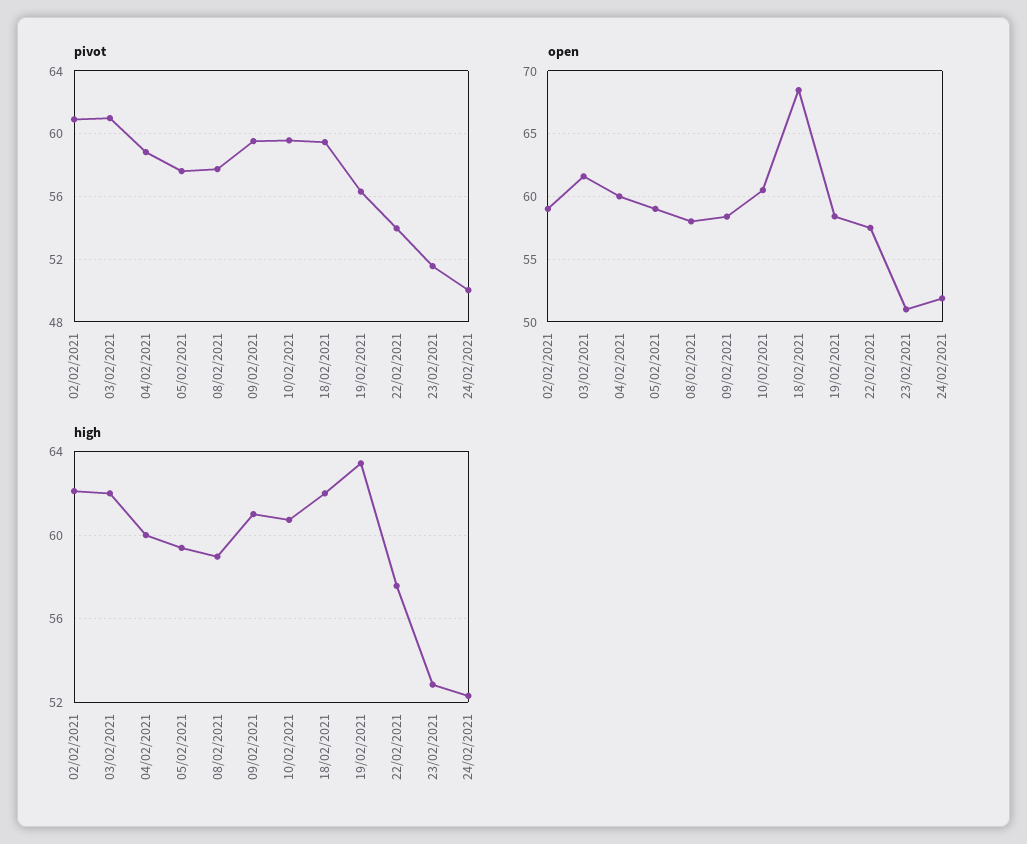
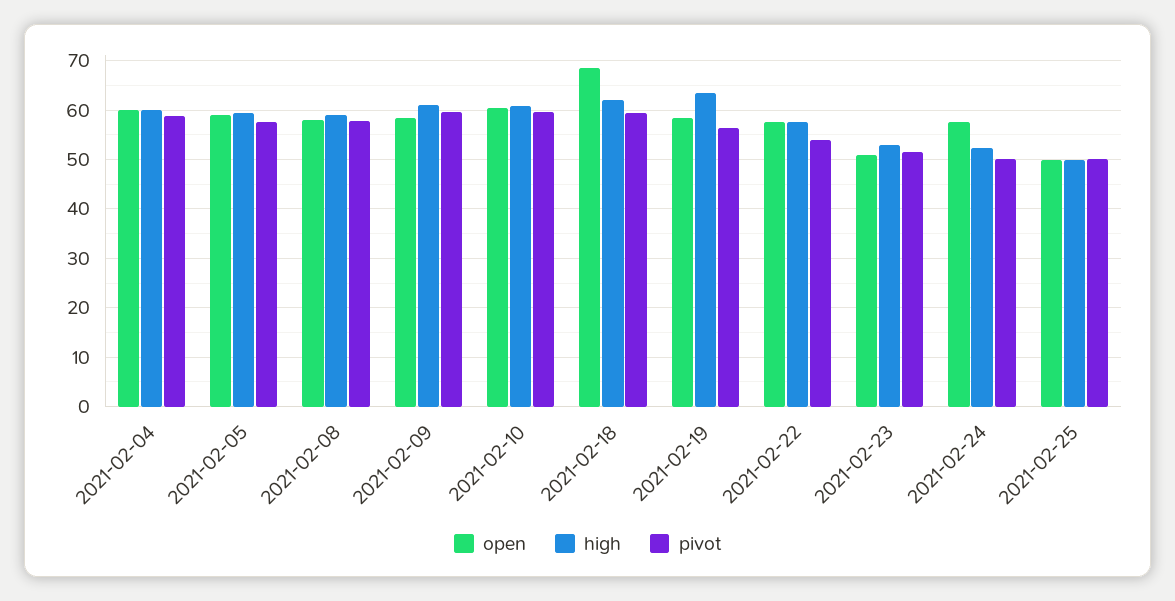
pivot, 02/02/2021: 61 -> none
pivot, 03/02/2021: 61 -> none
open, 02/02/2021: 59 -> none
open, 03/02/2021: 61.5 -> none
open, 24/02/2021: 52 -> 58
high, 02/02/2021: 62 -> none
high, 03/02/2021: 62 -> none
open, 2021-02-25: none -> 50
high, 2021-02-25: none -> 50
pivot, 2021-02-25: none -> 50

